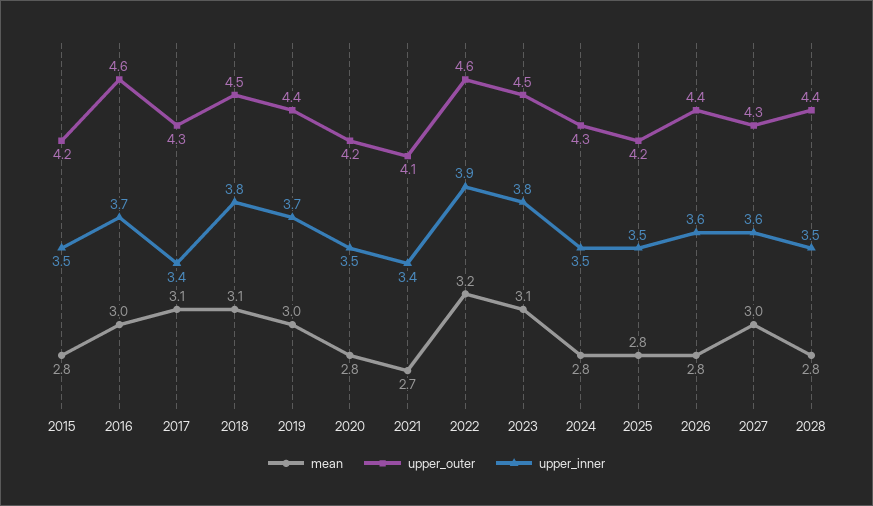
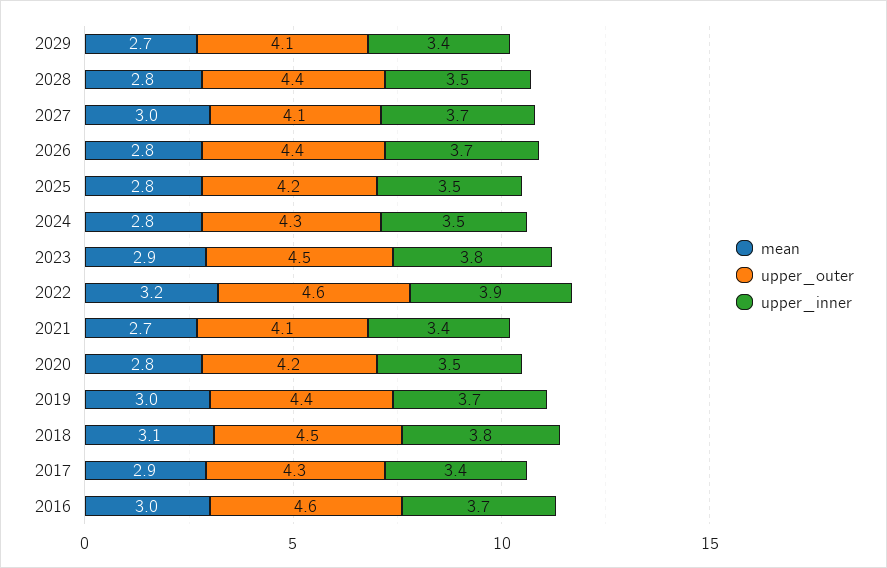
mean, 2015: 2.8 -> none
upper_outer, 2015: 4.2 -> none
upper_inner, 2015: 3.5 -> none
mean, 2017: 3.1 -> 2.9
mean, 2023: 3.1 -> 2.9
upper_inner, 2026: 3.6 -> 3.7
upper_outer, 2027: 4.3 -> 4.1
upper_inner, 2027: 3.6 -> 3.7
mean, 2029: none -> 2.7
upper_outer, 2029: none -> 4.1
upper_inner, 2029: none -> 3.4

